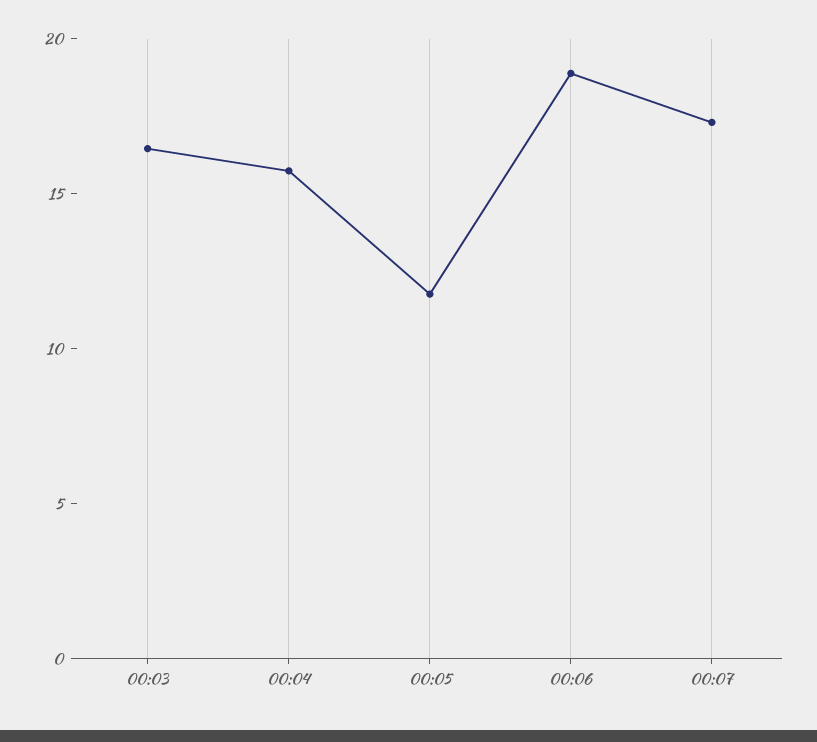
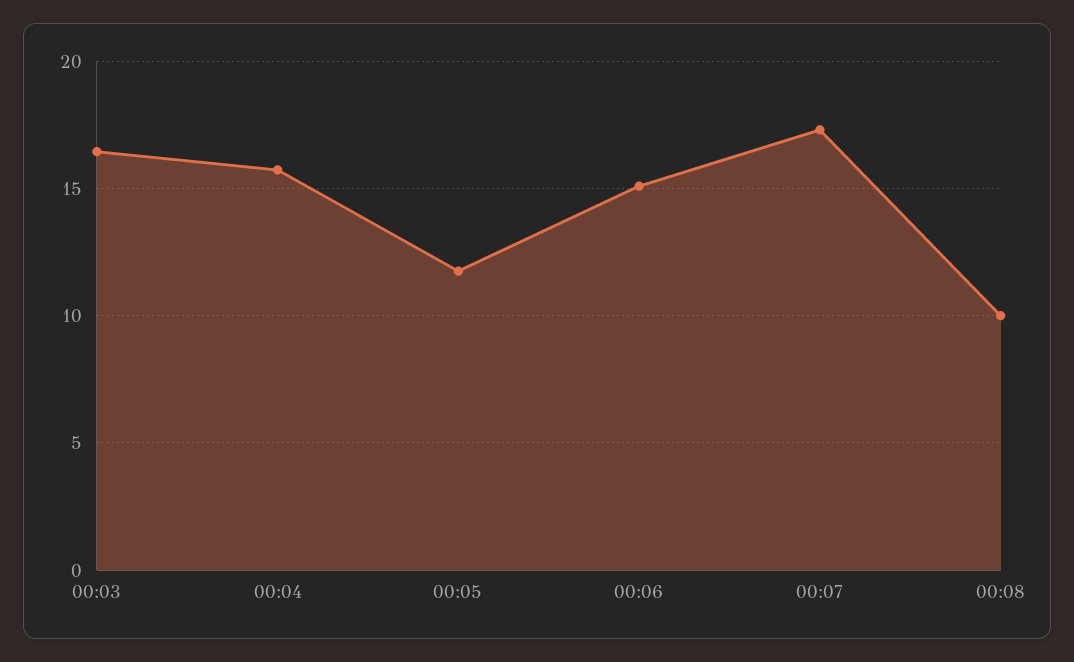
00:06: 19 -> 15
00:08: none -> 10

